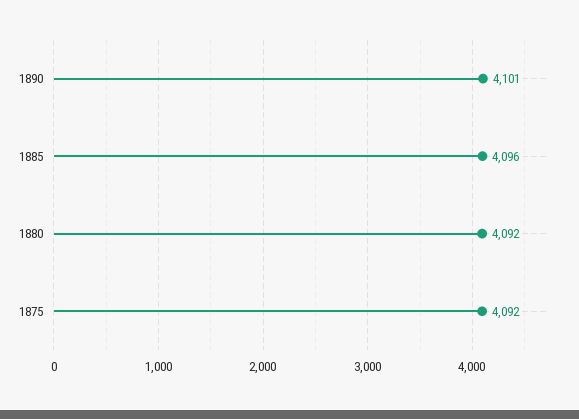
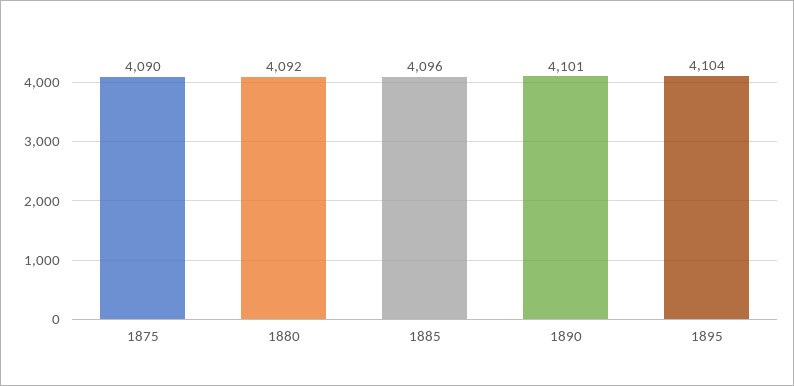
1875: 4092 -> 4090
1895: none -> 4104

